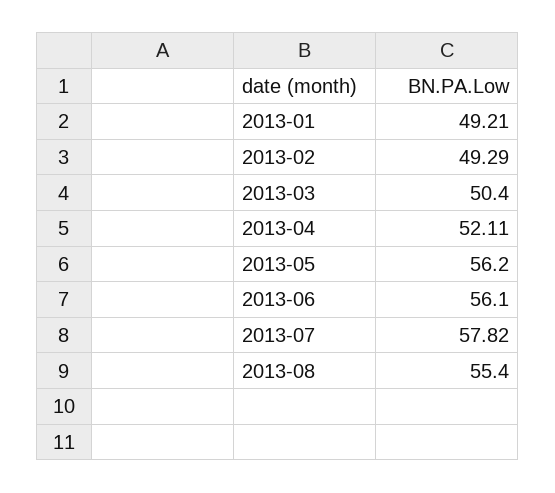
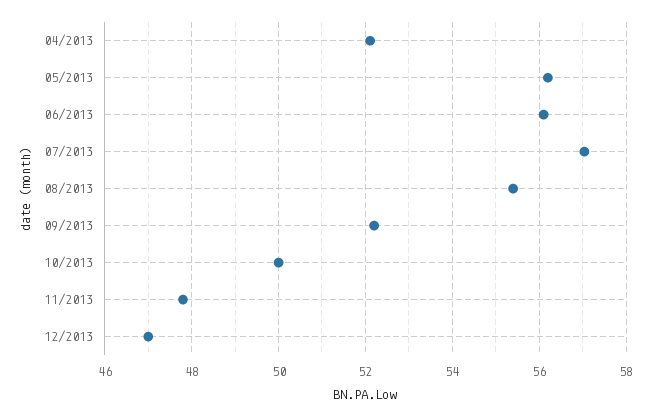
2013-01: 49.21 -> none
2013-02: 49.29 -> none
2013-03: 50.4 -> none
2013-07: 57.82 -> 57
09/2013: none -> 52.2
10/2013: none -> 50
11/2013: none -> 47.8
12/2013: none -> 47

